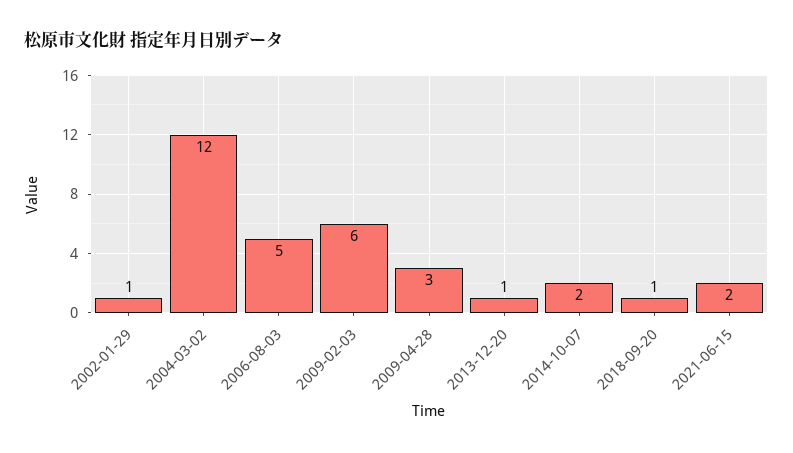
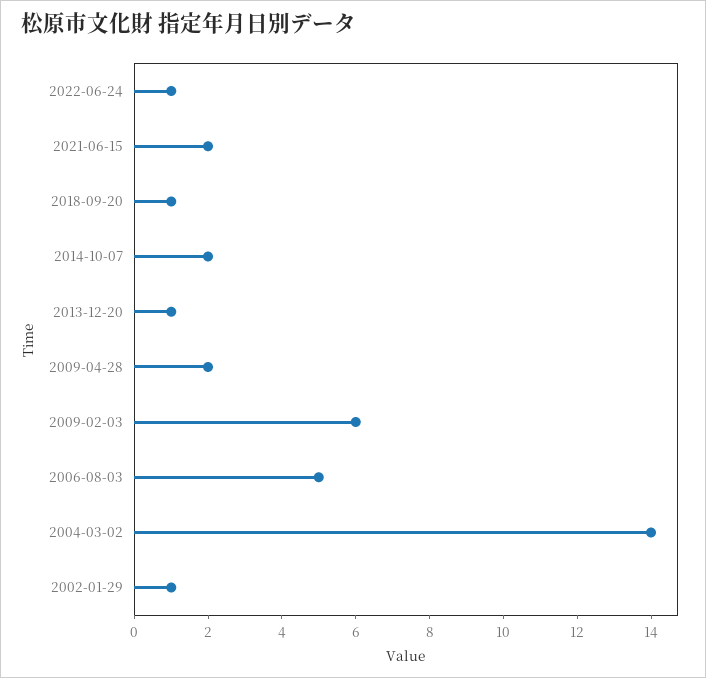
2004-03-02: 12 -> 14
2009-04-28: 3 -> 2
2022-06-24: none -> 1

